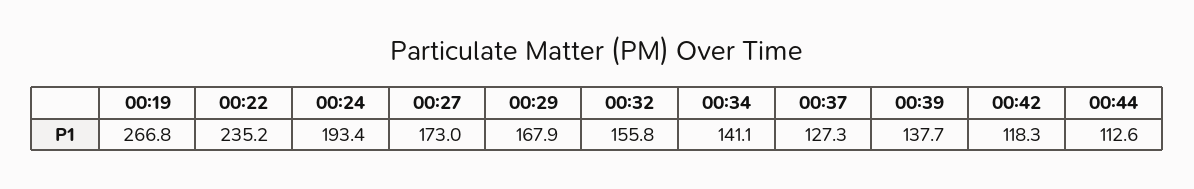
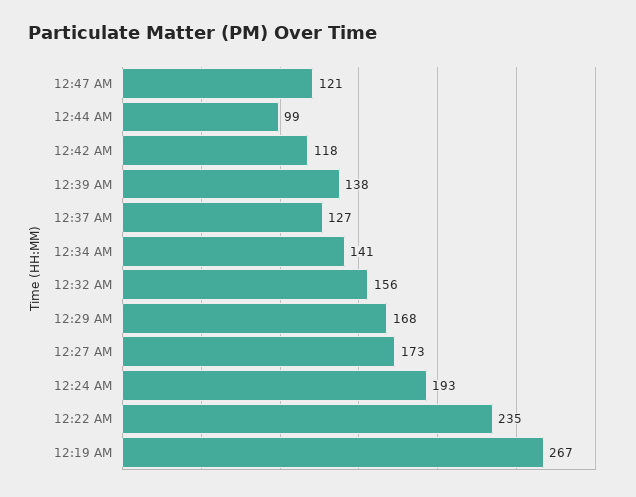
00:44: 112.6 -> 99
12:47 AM: none -> 121

